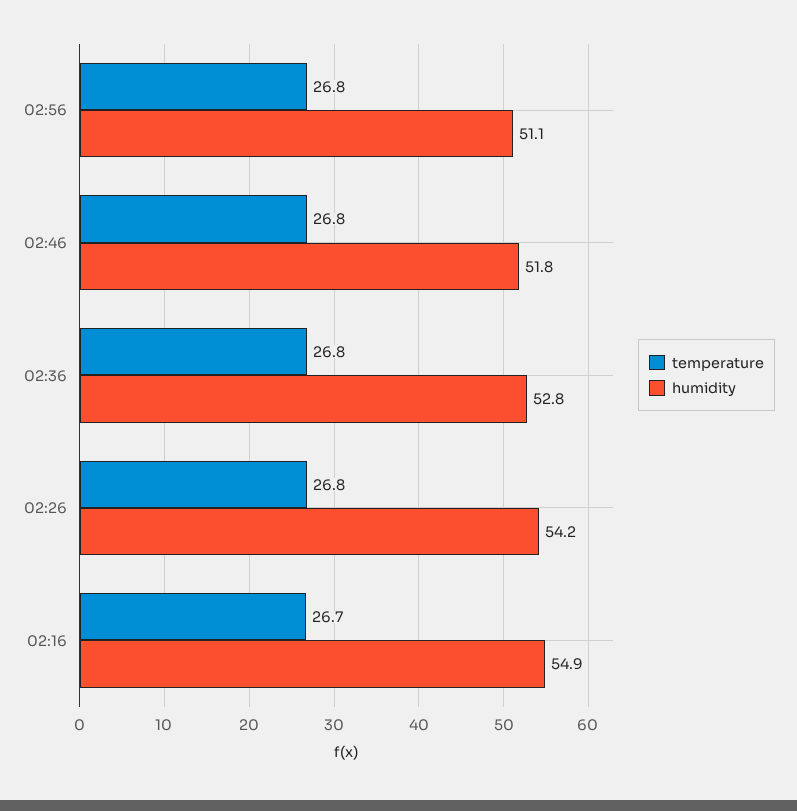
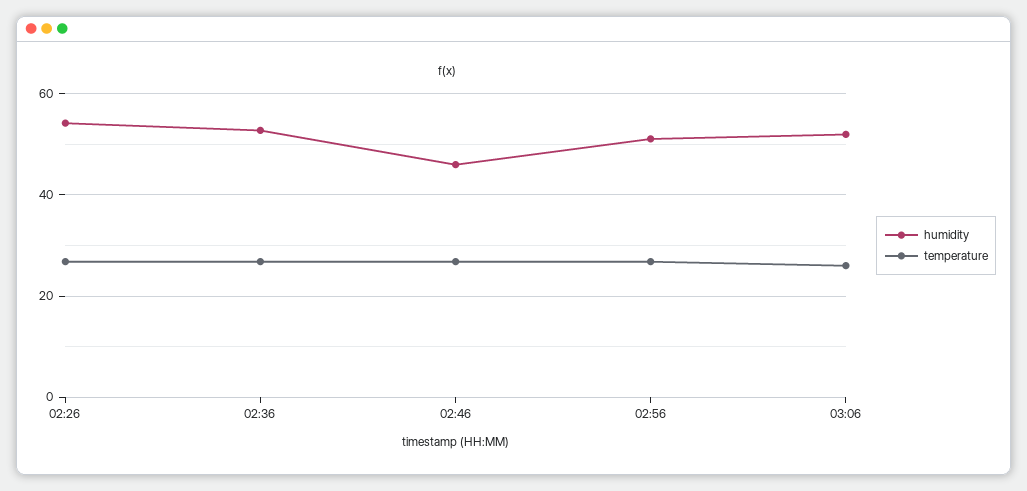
humidity, 02:46: 51.8 -> 46
temperature, 02:16: 26.7 -> none
humidity, 02:16: 54.9 -> none
humidity, 03:06: none -> 52
temperature, 03:06: none -> 26

